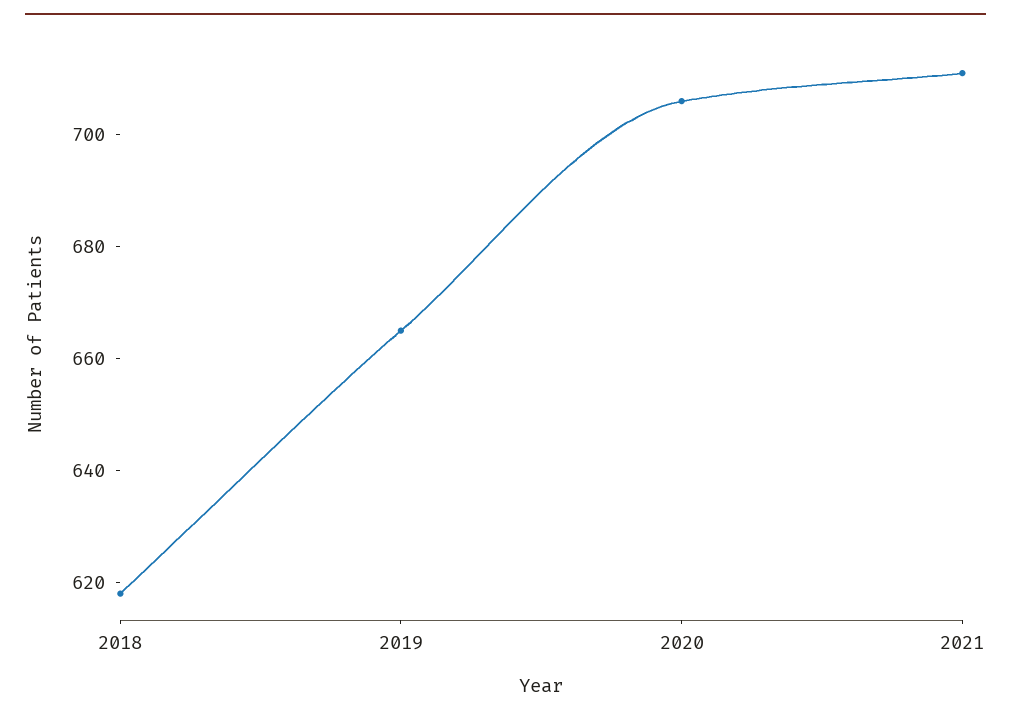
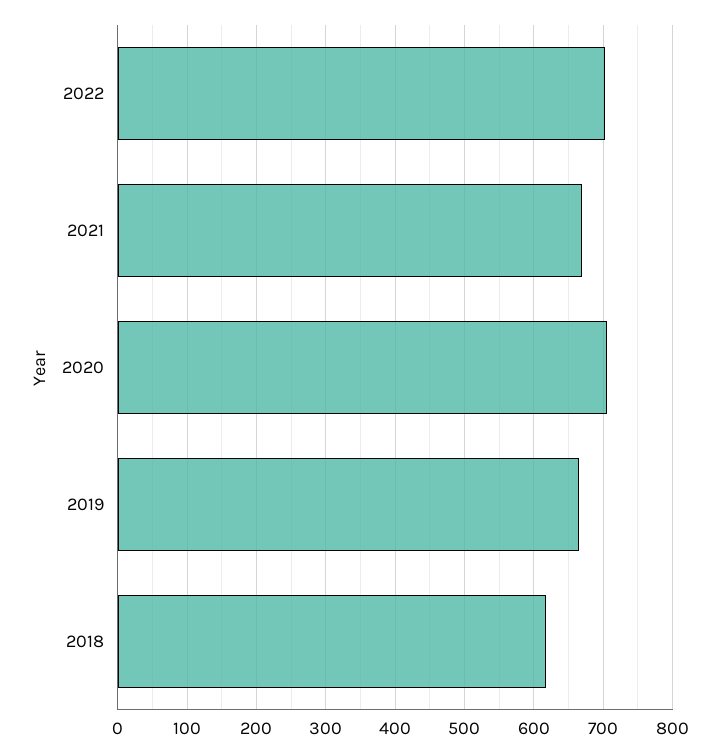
2021: 710 -> 670
2022: none -> 700

